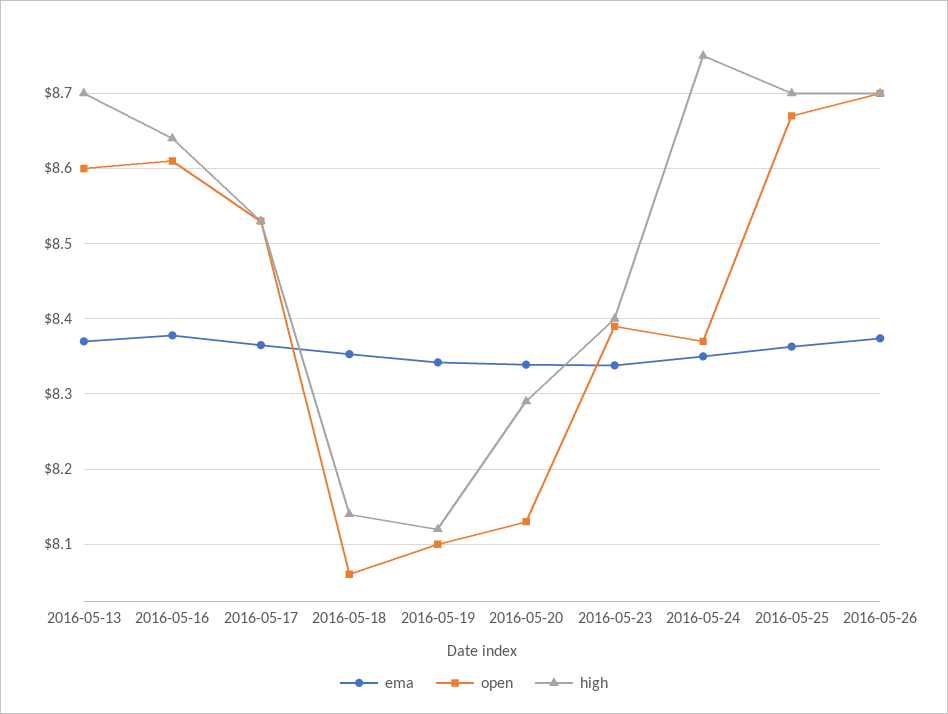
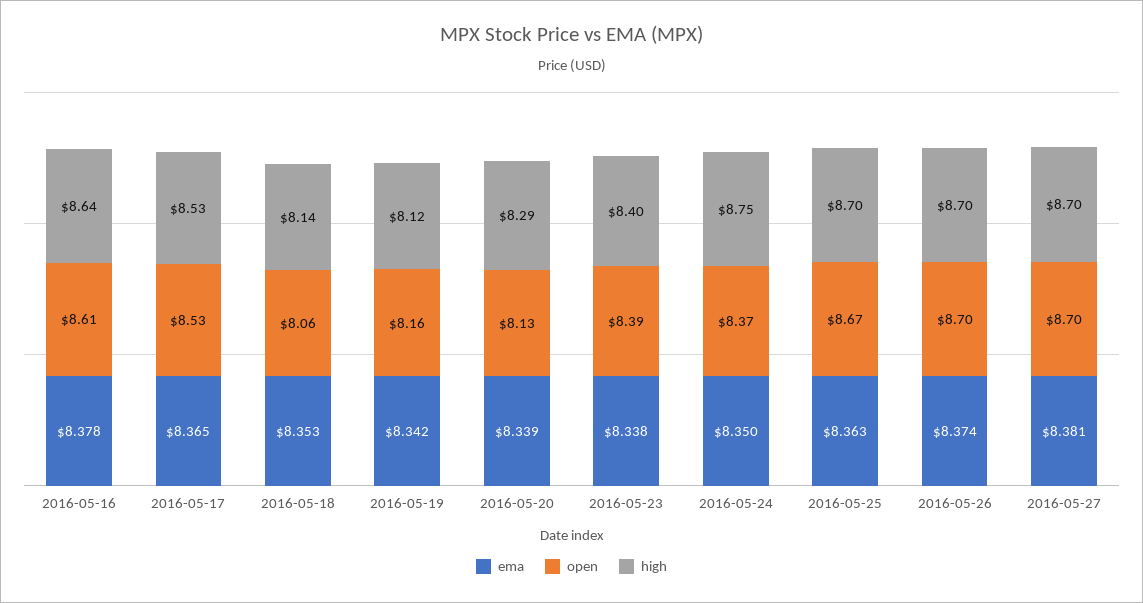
ema, 2016-05-13: 8.37 -> none
open, 2016-05-13: 8.6 -> none
high, 2016-05-13: 8.7 -> none
open, 2016-05-19: 8.1 -> 8.16
ema, 2016-05-27: none -> 8.381
open, 2016-05-27: none -> 8.7
high, 2016-05-27: none -> 8.7

